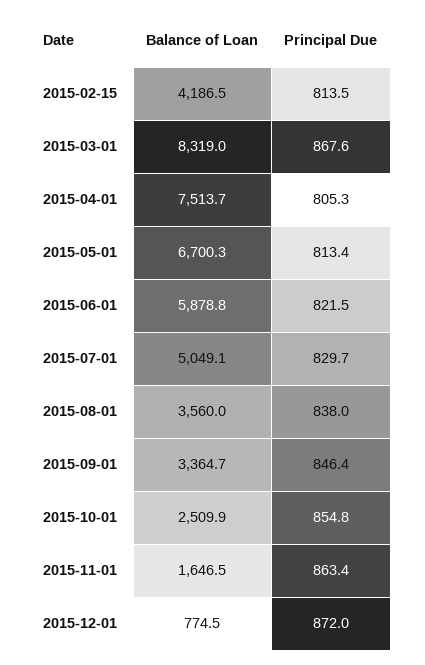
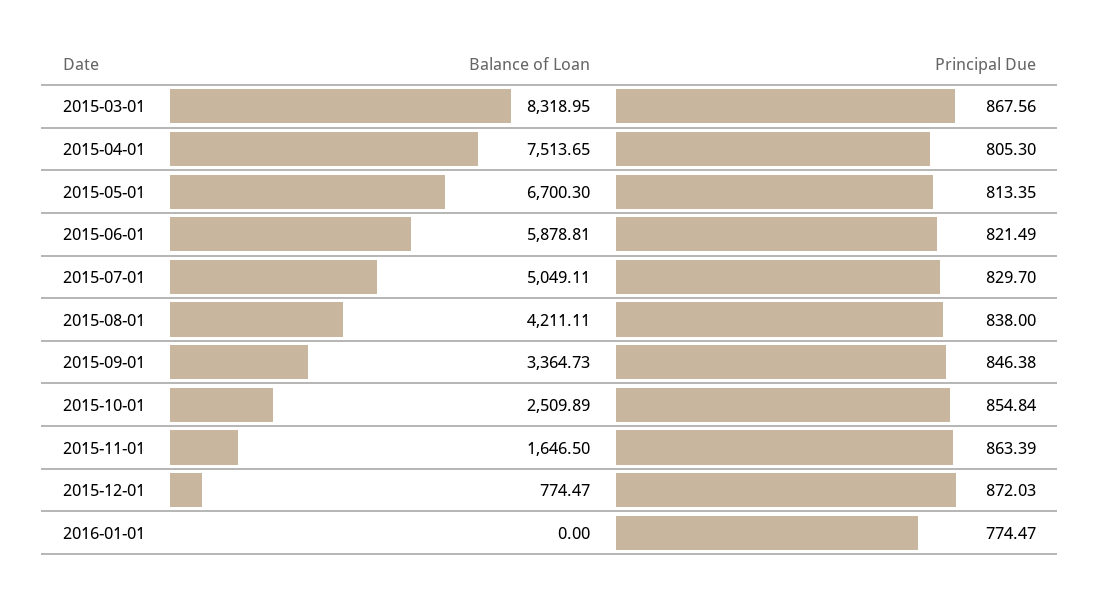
Balance of Loan, 2015-02-15: 4186.5 -> none
Principal Due, 2015-02-15: 813.5 -> none
Balance of Loan, 2015-08-01: 3560 -> 4211.11
Balance of Loan, 2016-01-01: none -> 0
Principal Due, 2016-01-01: none -> 774.47

